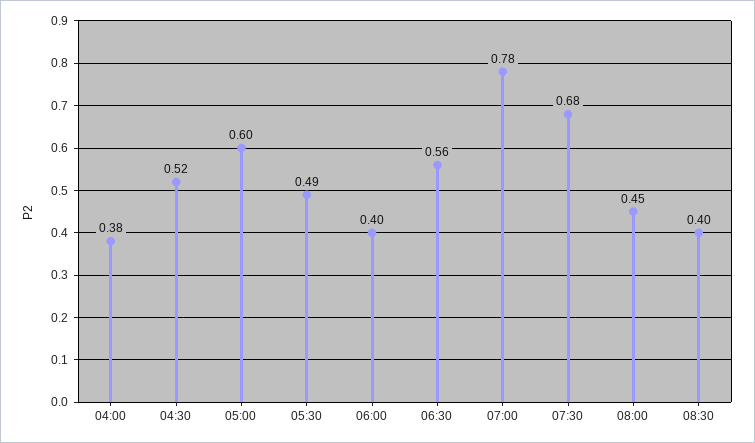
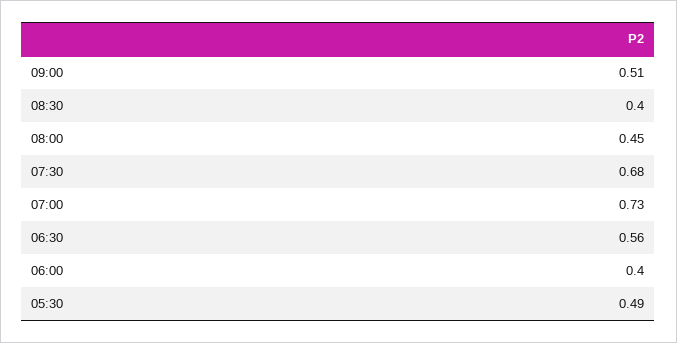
04:00: 0.38 -> none
04:30: 0.52 -> none
05:00: 0.6 -> none
07:00: 0.78 -> 0.73
09:00: none -> 0.51

